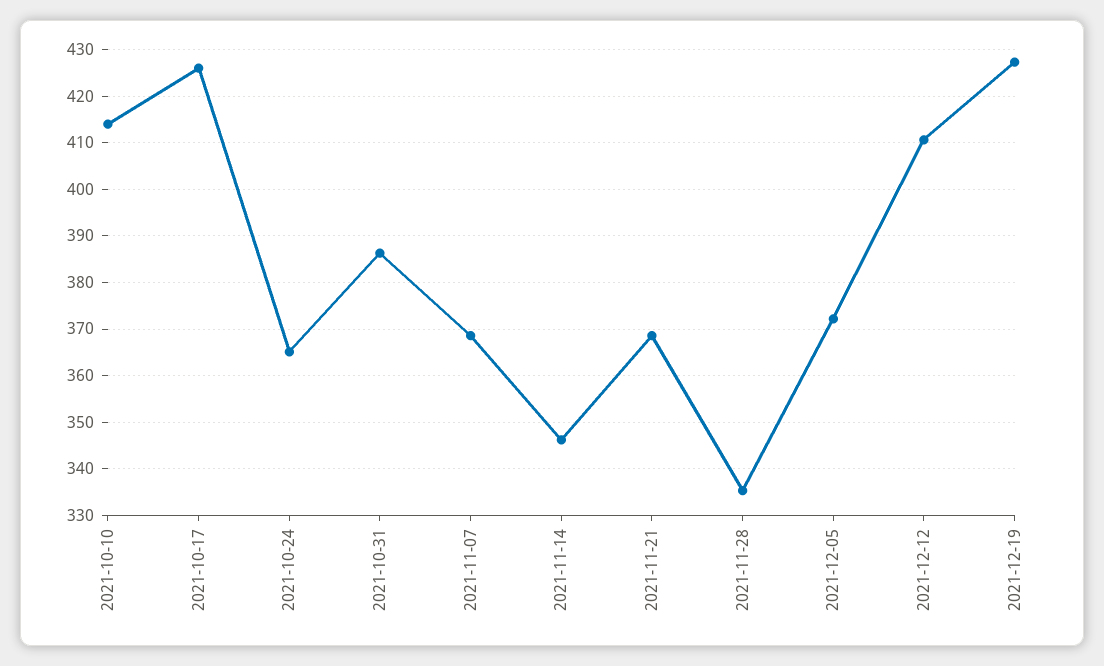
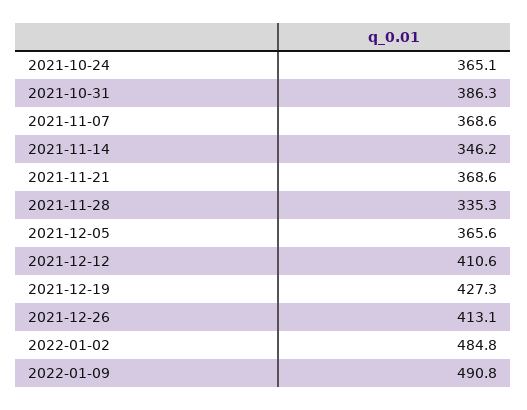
2021-10-10: 414 -> none
2021-10-17: 426 -> none
2021-12-05: 372 -> 365.6
2021-12-26: none -> 413.1
2022-01-02: none -> 484.8
2022-01-09: none -> 490.8

